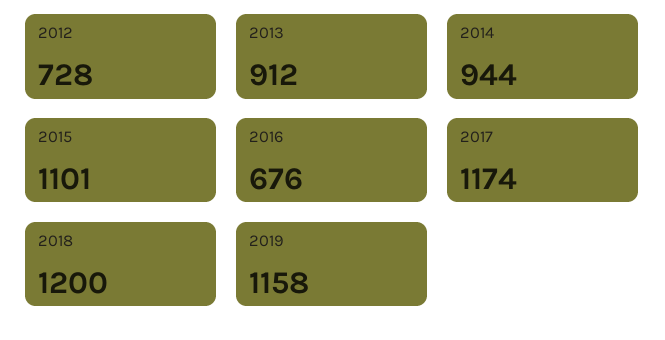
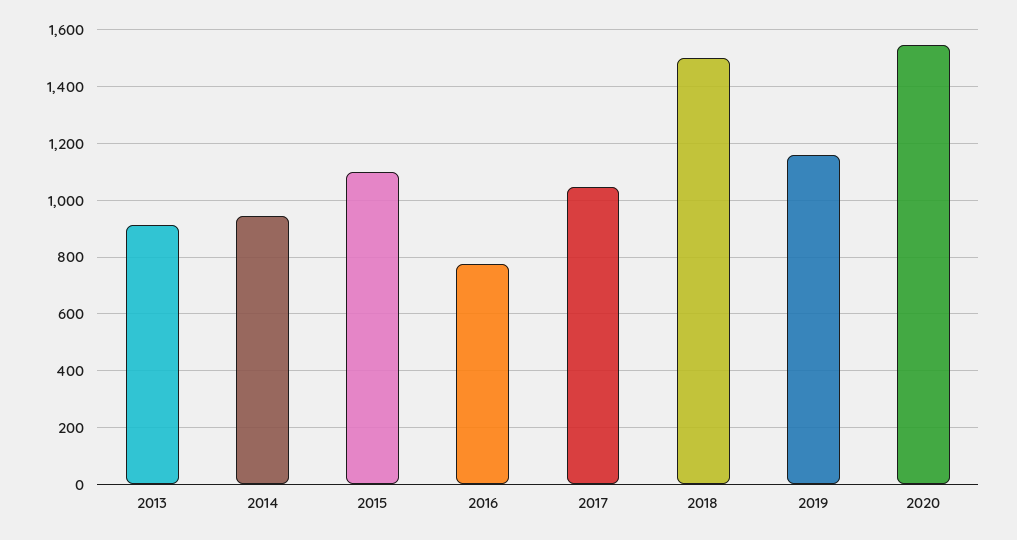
2012: 728 -> none
2016: 676 -> 775
2017: 1174 -> 1050
2018: 1200 -> 1500
2020: none -> 1550

